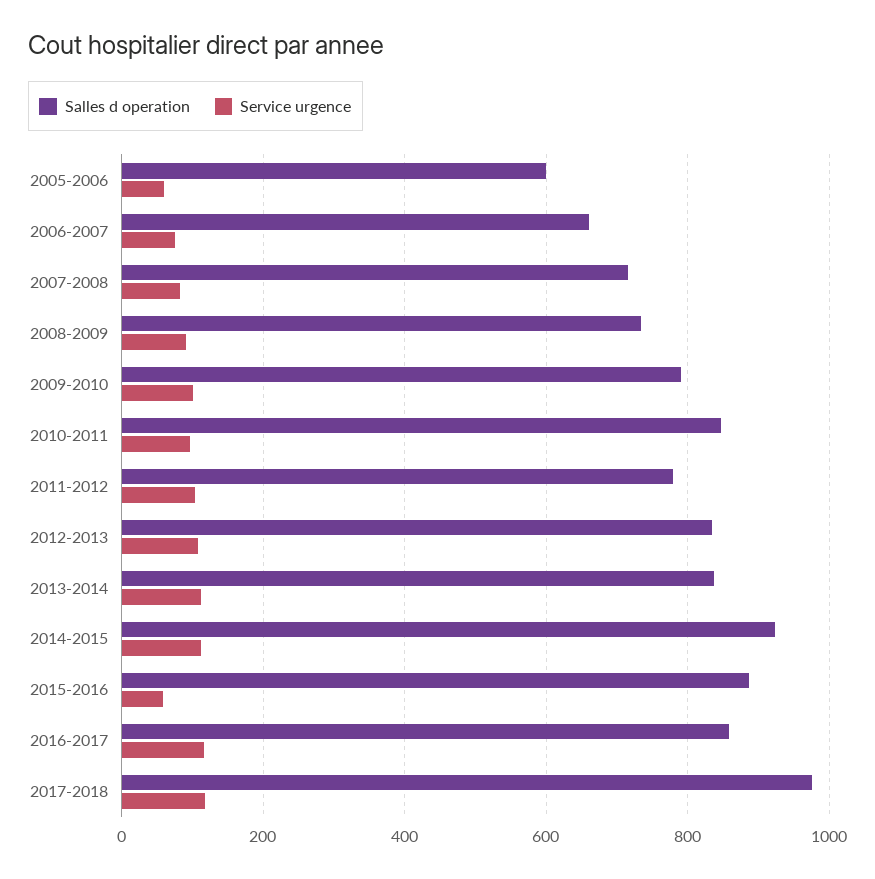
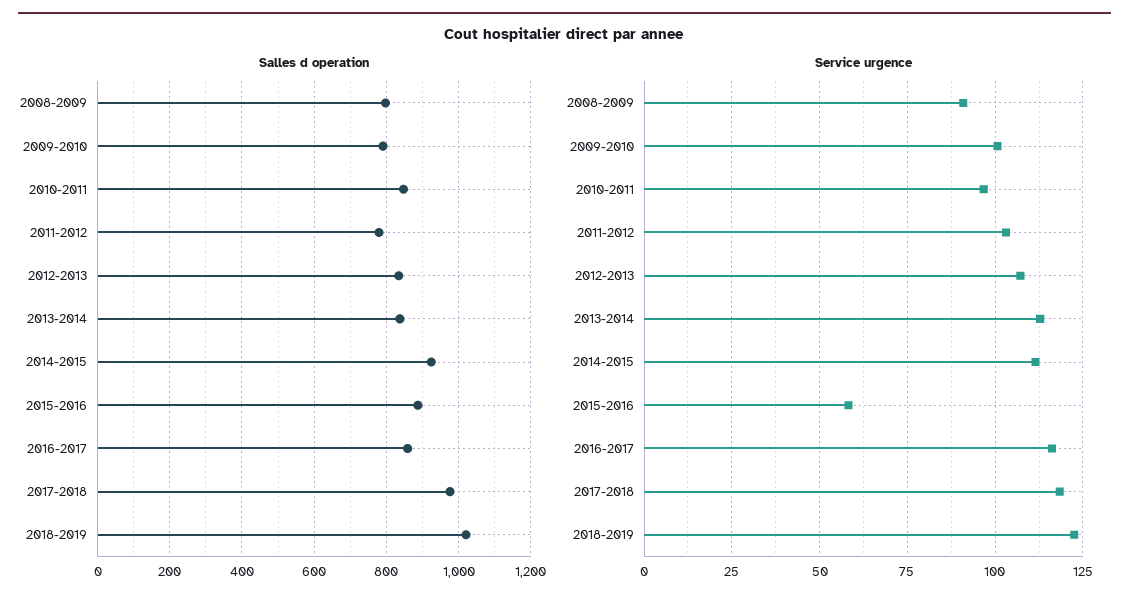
Salles d operation, 2005-2006: 600 -> none
Service urgence, 2005-2006: 60 -> none
Salles d operation, 2006-2007: 660 -> none
Service urgence, 2006-2007: 80 -> none
Salles d operation, 2007-2008: 720 -> none
Service urgence, 2007-2008: 80 -> none
Salles d operation, 2008-2009: 740 -> 800
Salles d operation, 2018-2019: none -> 1020
Service urgence, 2018-2019: none -> 122.5

